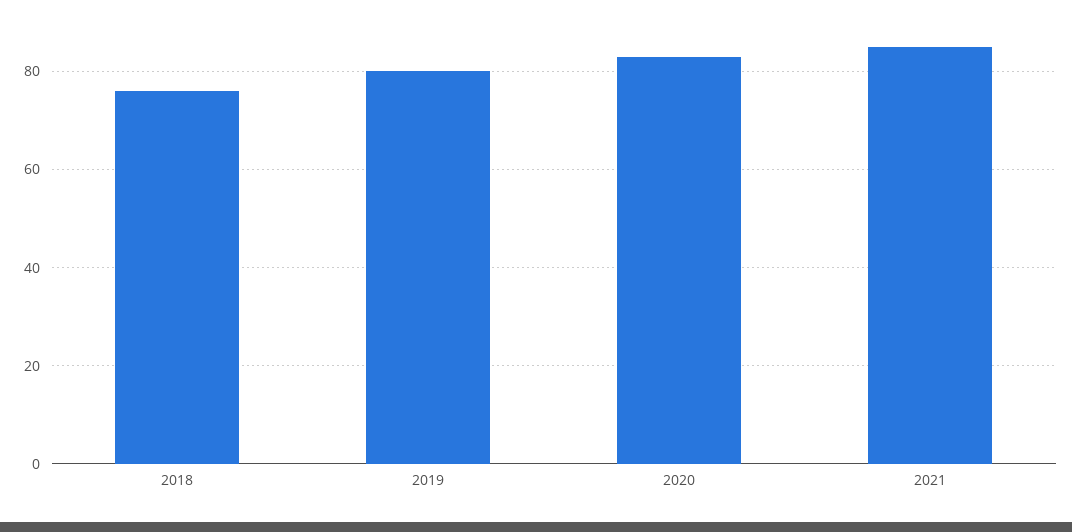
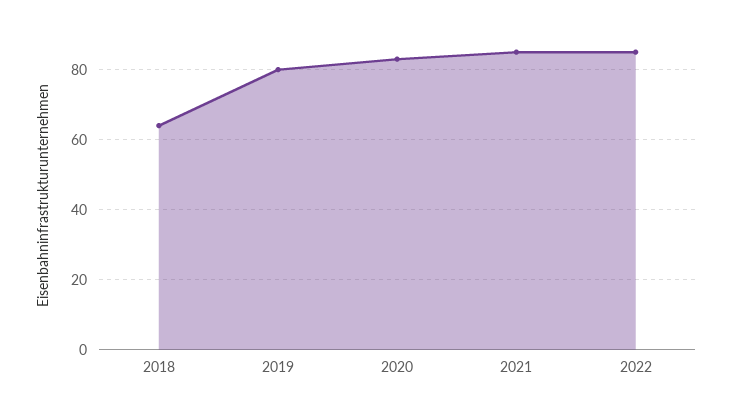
2018: 75 -> 65
2022: none -> 85

